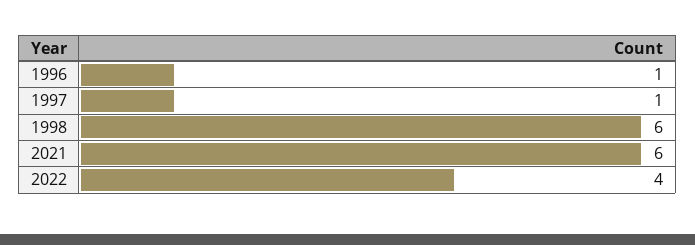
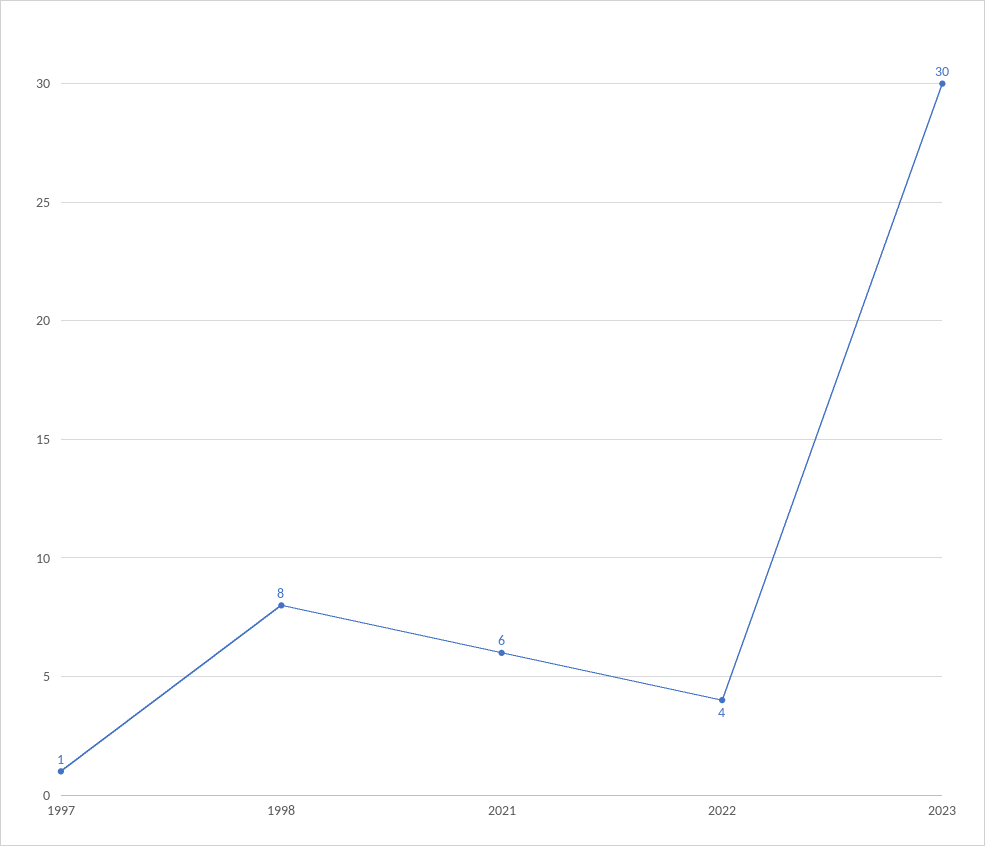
1996: 1 -> none
1998: 6 -> 8
2023: none -> 30

